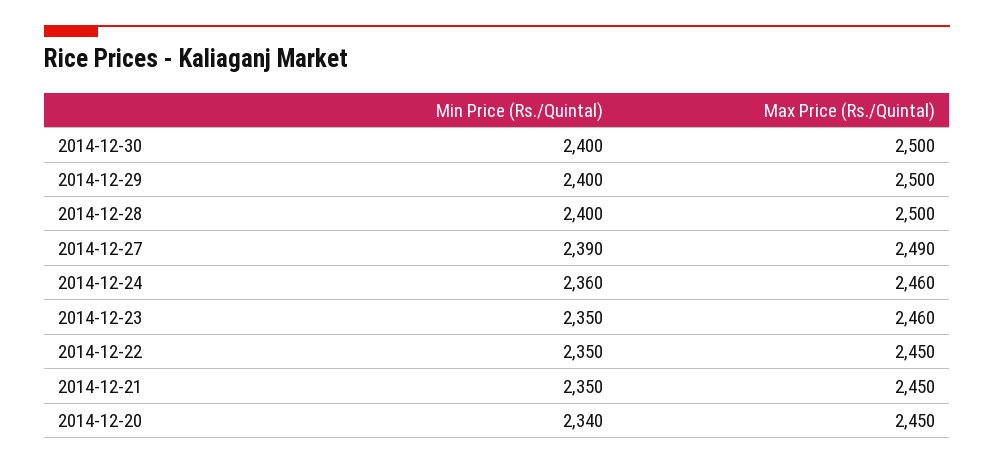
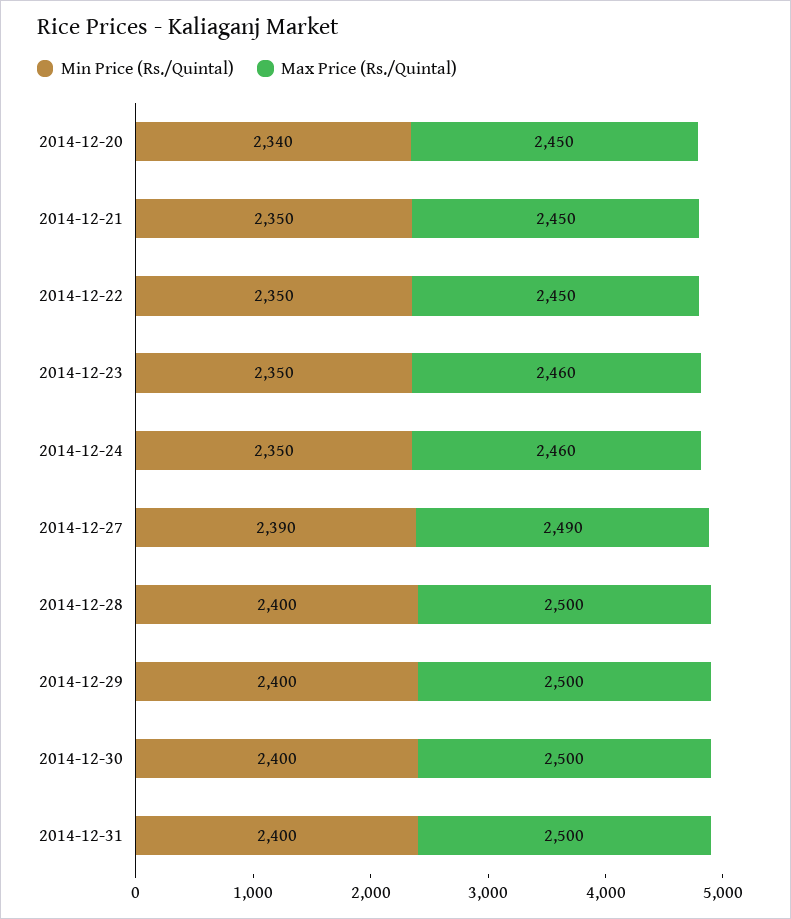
Min Price (Rs./Quintal), 2014-12-24: 2360 -> 2350
Min Price (Rs./Quintal), 2014-12-31: none -> 2400
Max Price (Rs./Quintal), 2014-12-31: none -> 2500

